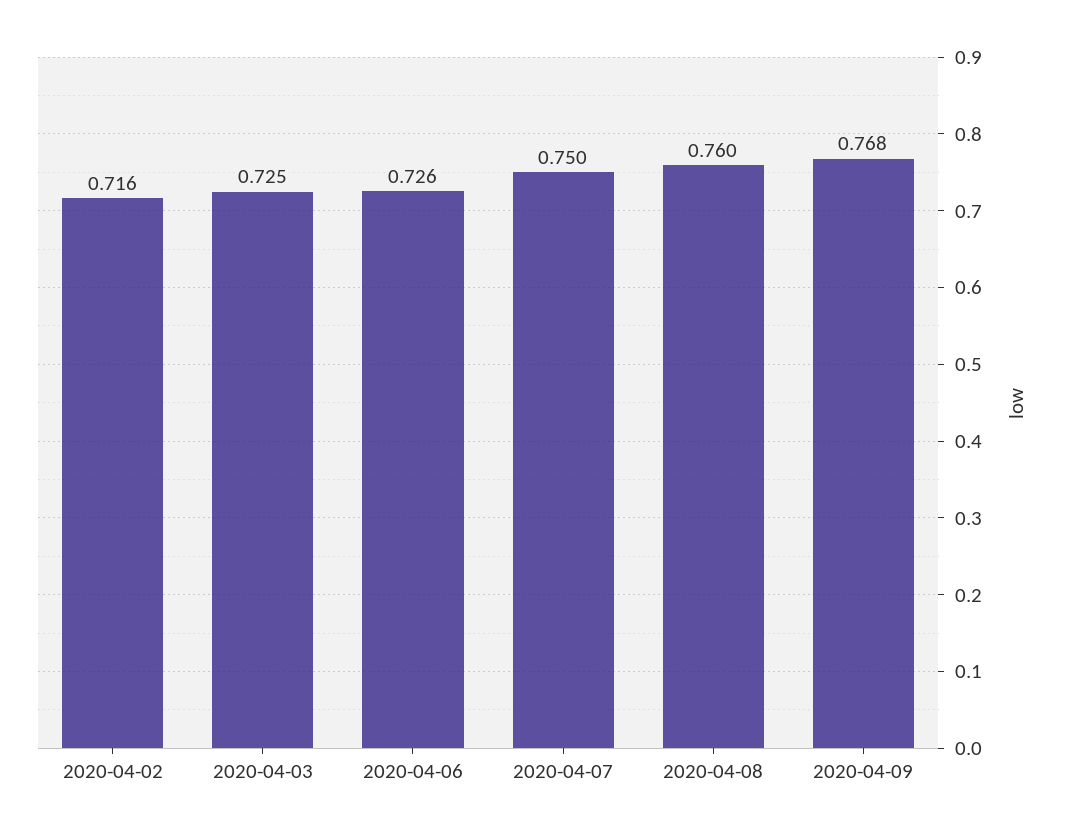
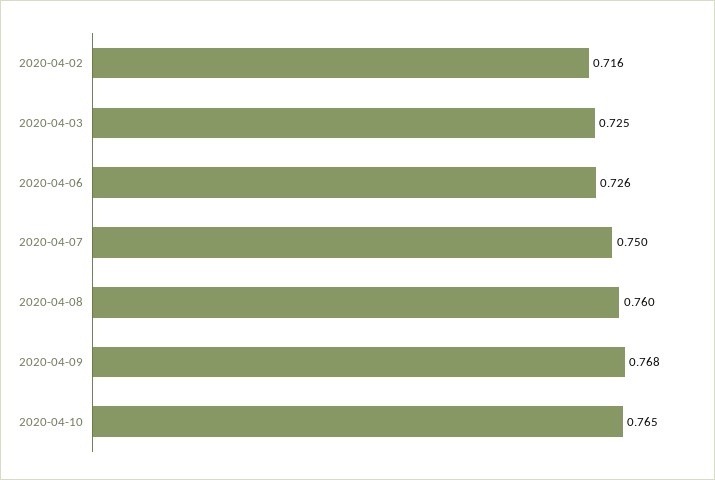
2020-04-10: none -> 0.765

